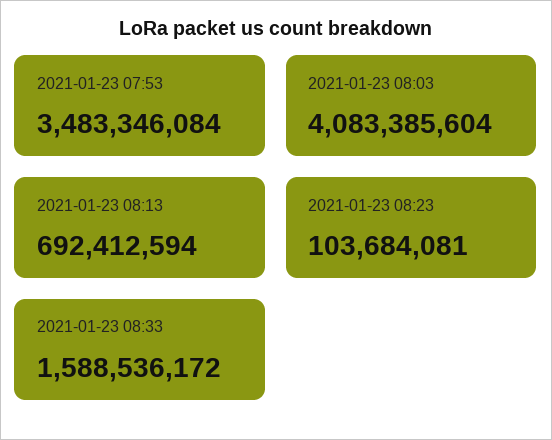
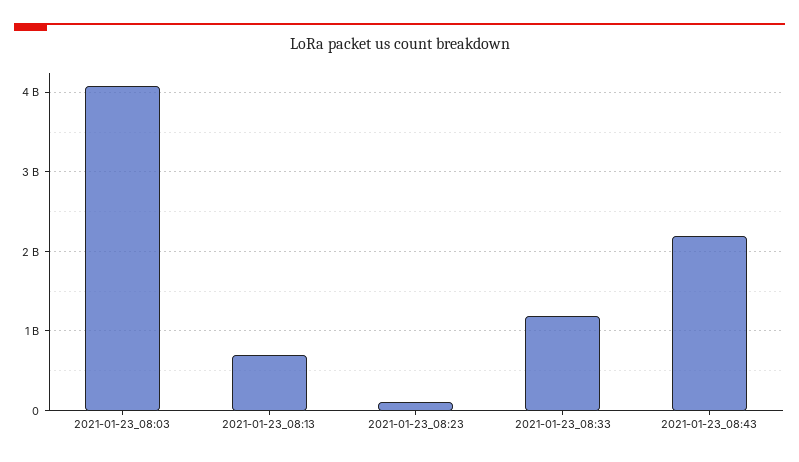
2021-01-23 07:53: 3483346084 -> none
2021-01-23 08:33: 1588536172 -> 1200000000
2021-01-23_08:43: none -> 2200000000

